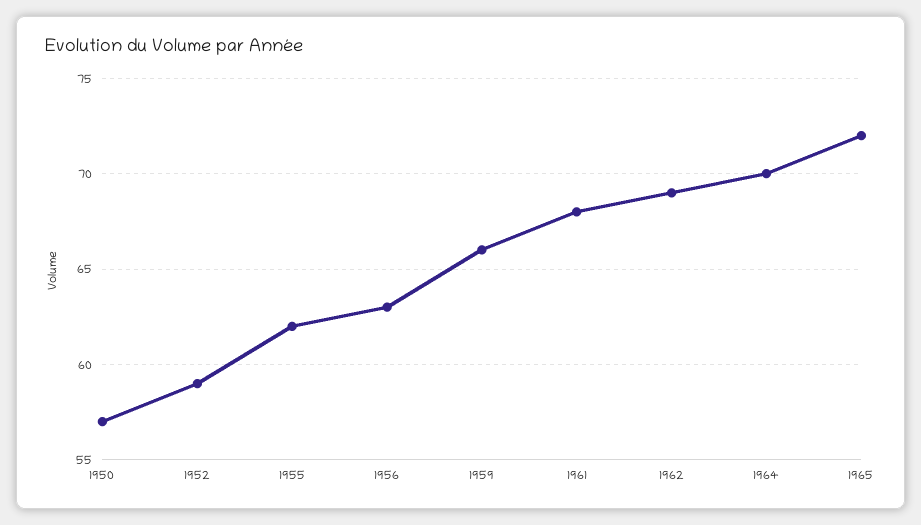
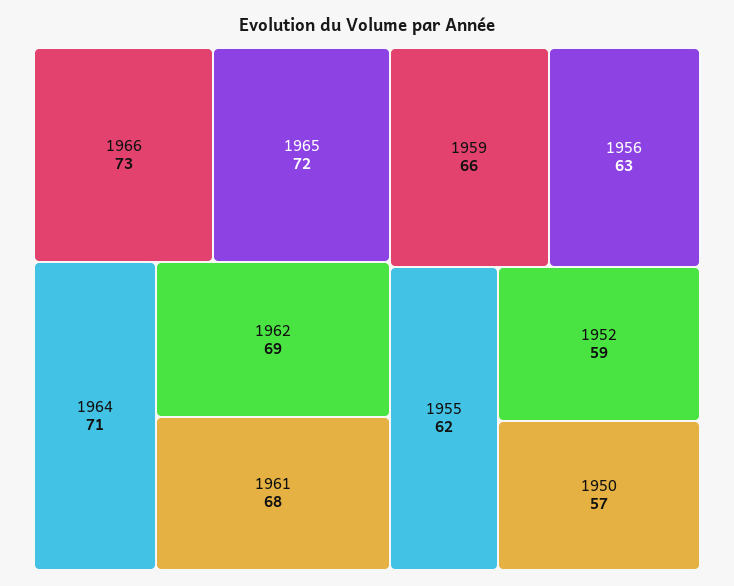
1964: 70 -> 71
1966: none -> 73

